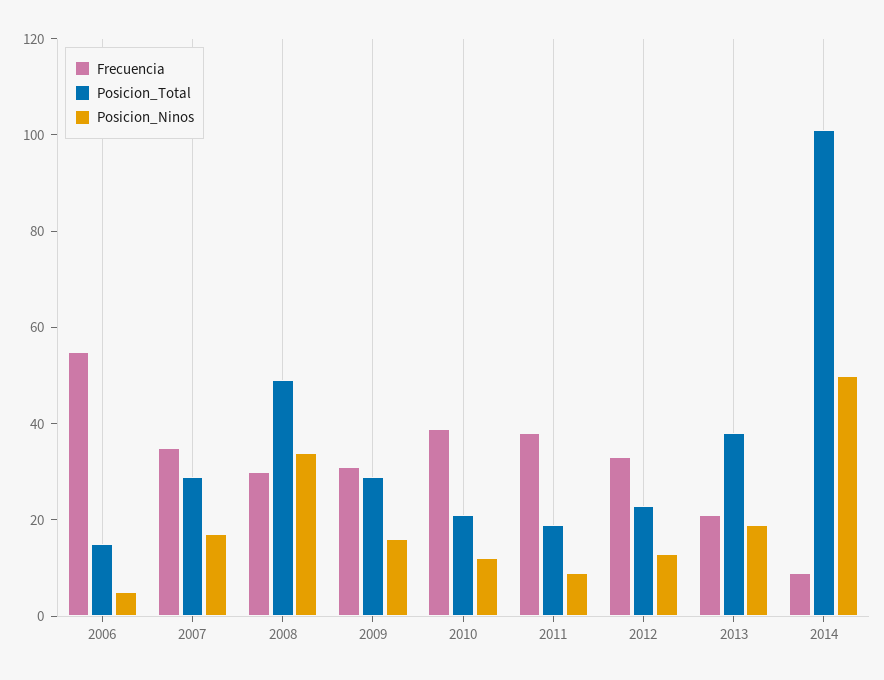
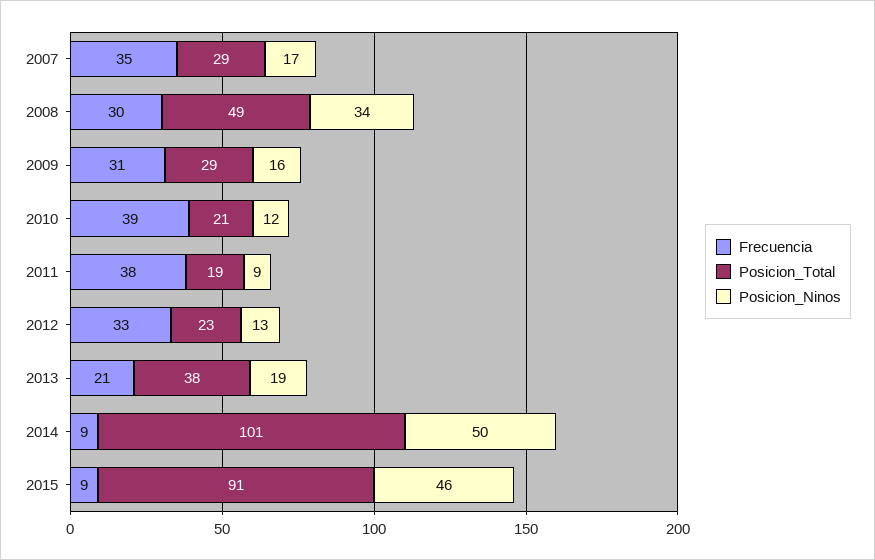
Frecuencia, 2006: 55 -> none
Posicion_Total, 2006: 15 -> none
Posicion_Ninos, 2006: 5 -> none
Frecuencia, 2015: none -> 9
Posicion_Total, 2015: none -> 91
Posicion_Ninos, 2015: none -> 46

